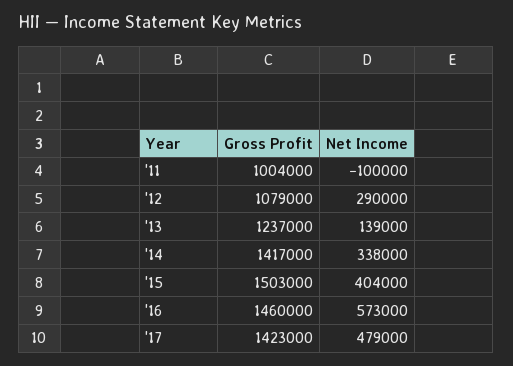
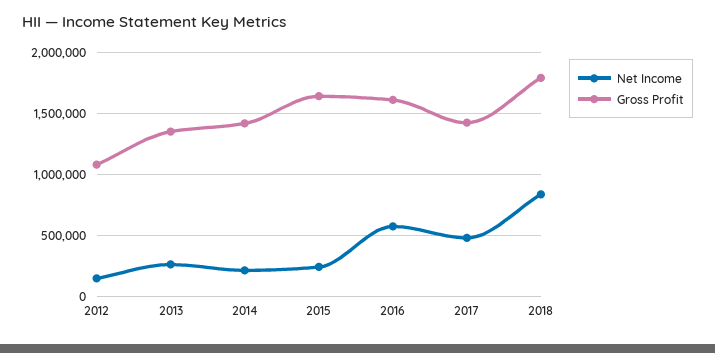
Gross Profit, '11: 1004000 -> none
Net Income, '11: -100000 -> none
Net Income, '12: 290000 -> 150000
Gross Profit, '13: 1237000 -> 1350000
Net Income, '13: 139000 -> 250000
Net Income, '14: 338000 -> 200000
Gross Profit, '15: 1503000 -> 1650000
Net Income, '15: 404000 -> 250000
Gross Profit, '16: 1460000 -> 1600000
Net Income, 2018: none -> 850000
Gross Profit, 2018: none -> 1800000

